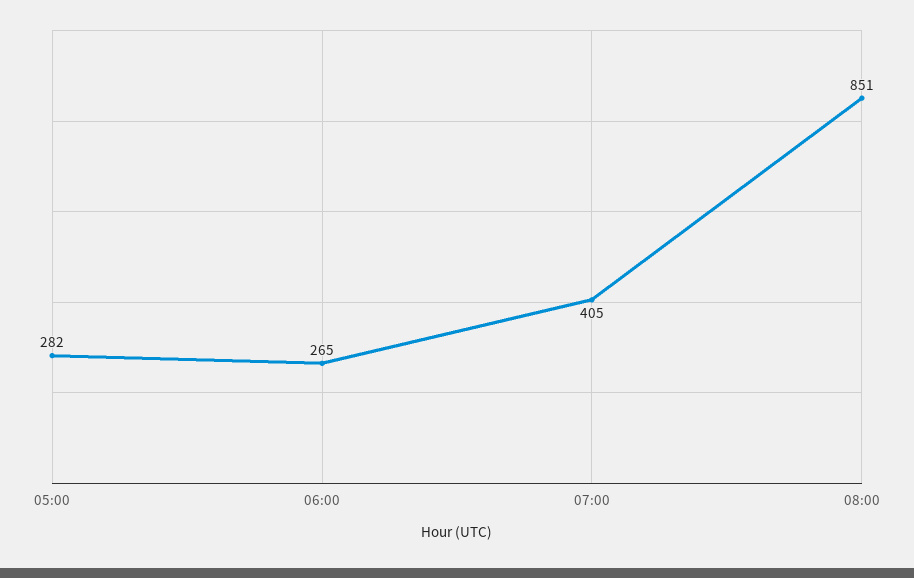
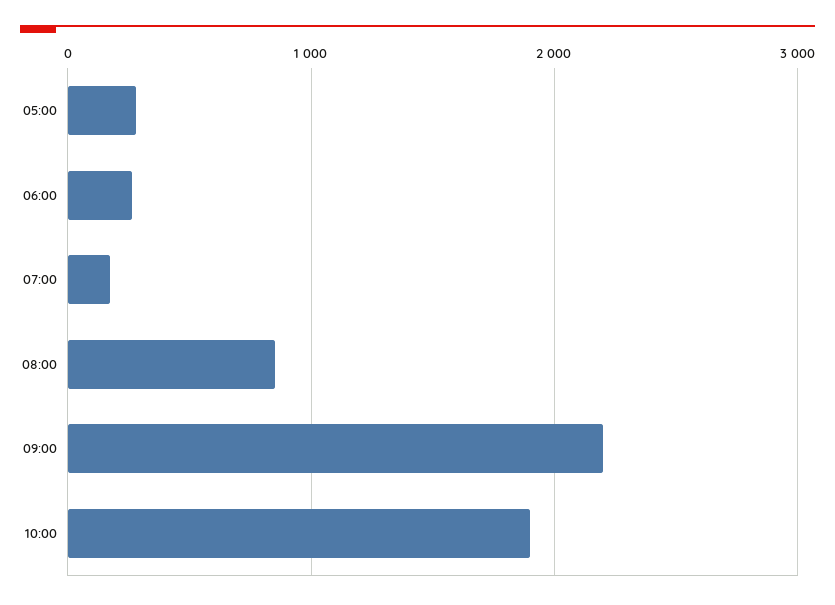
07:00: 405 -> 200
09:00: none -> 2200
10:00: none -> 1900

